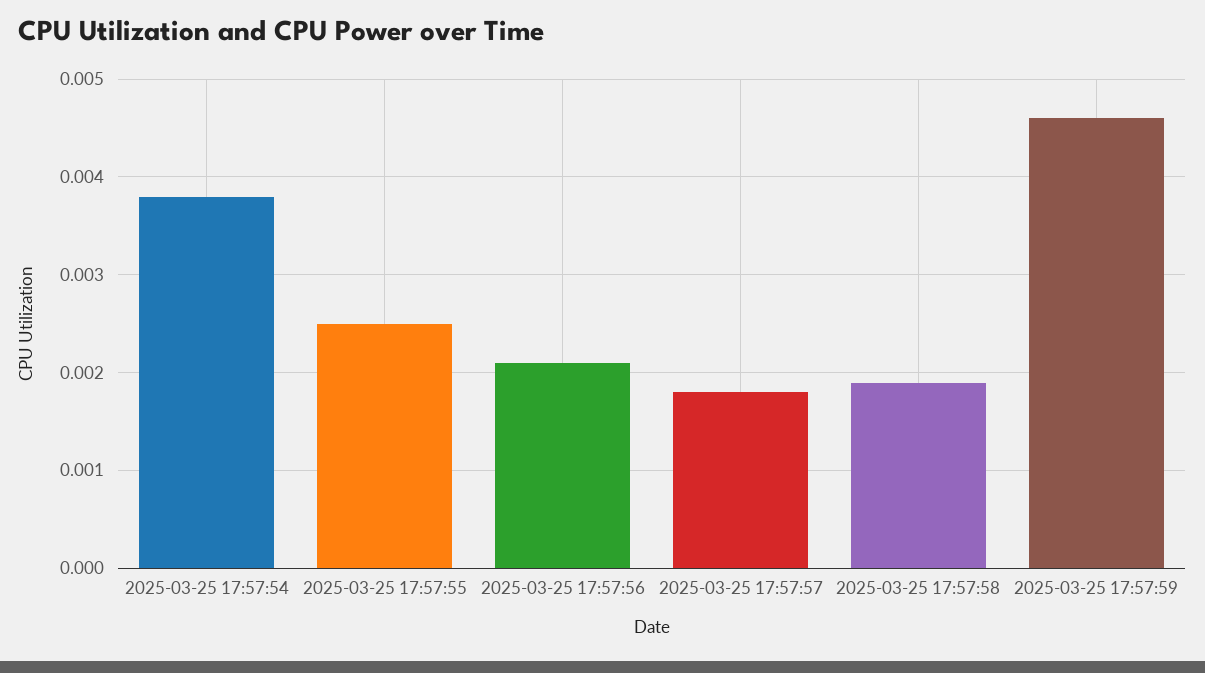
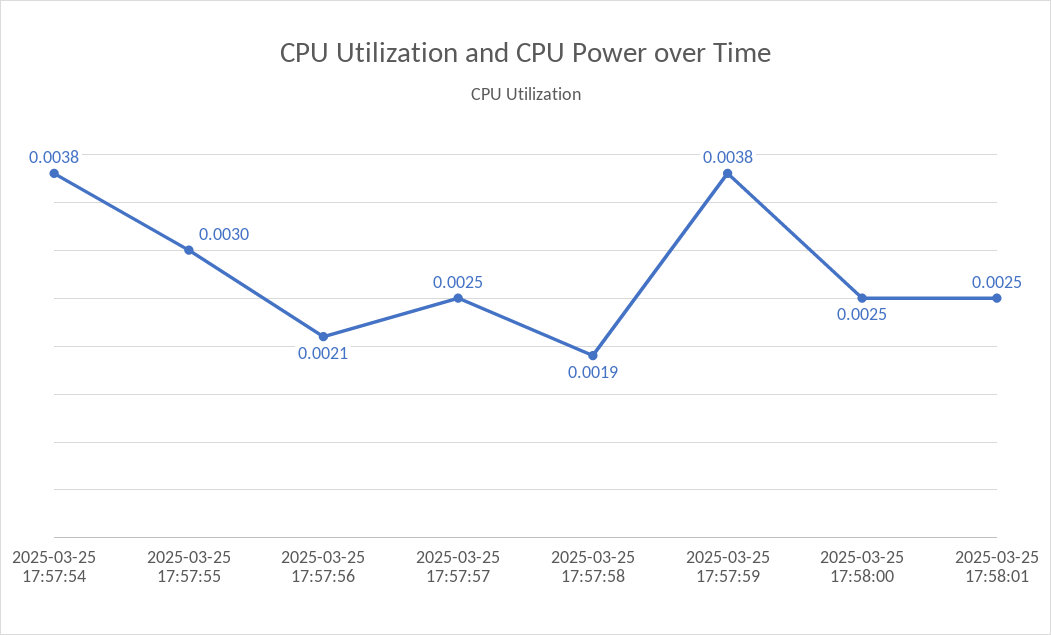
2025-03-25 17:57:55: 0.0025 -> 0.003
2025-03-25 17:57:57: 0.0018 -> 0.0025
2025-03-25 17:57:59: 0.0046 -> 0.0038
2025-03-25 17:58:00: none -> 0.0025
2025-03-25 17:58:01: none -> 0.0025

